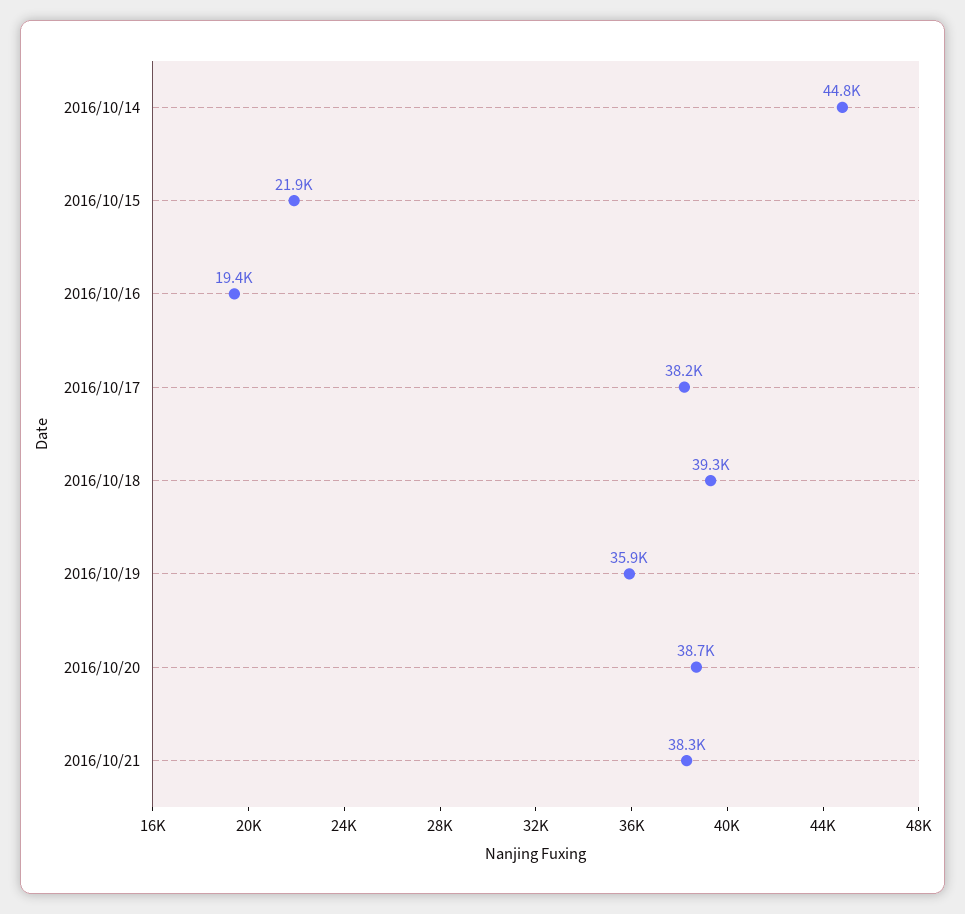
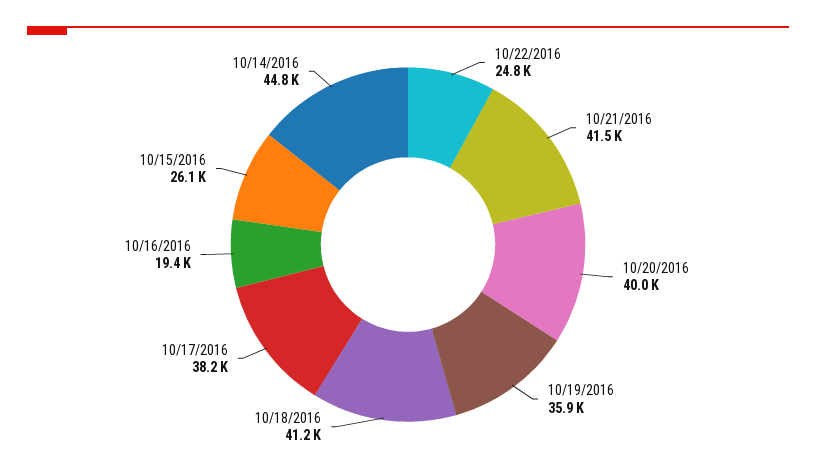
2016/10/15: 21900 -> 26100
2016/10/18: 39300 -> 41200
2016/10/20: 38700 -> 40000
2016/10/21: 38300 -> 41500
10/22/2016: none -> 24800

